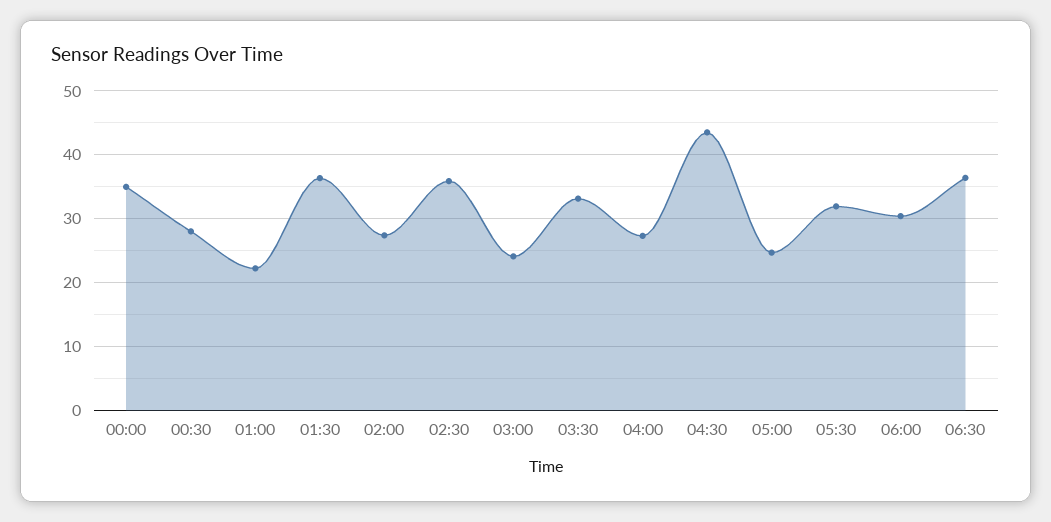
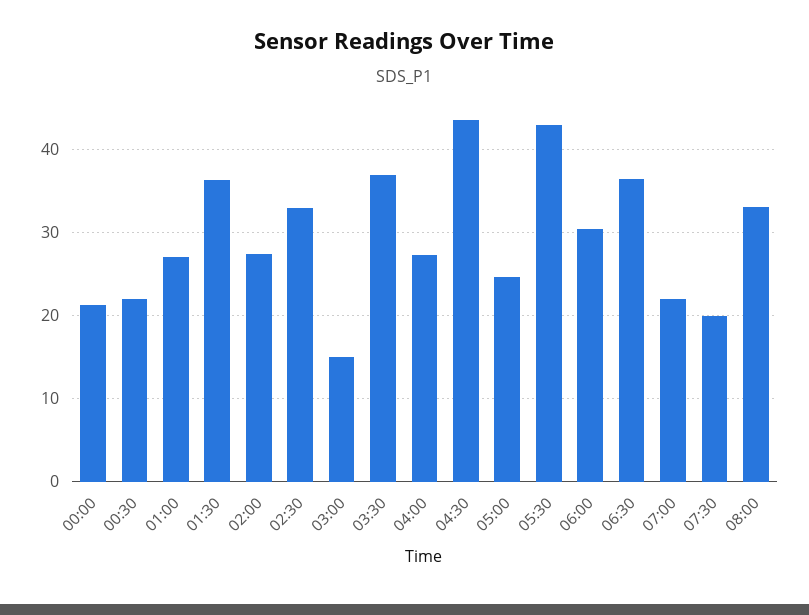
00:00: 35 -> 21
00:30: 28 -> 22
01:00: 22 -> 27
02:30: 36 -> 33
03:00: 24 -> 15
03:30: 33 -> 37
05:30: 32 -> 43
07:00: none -> 22
07:30: none -> 20
08:00: none -> 33

